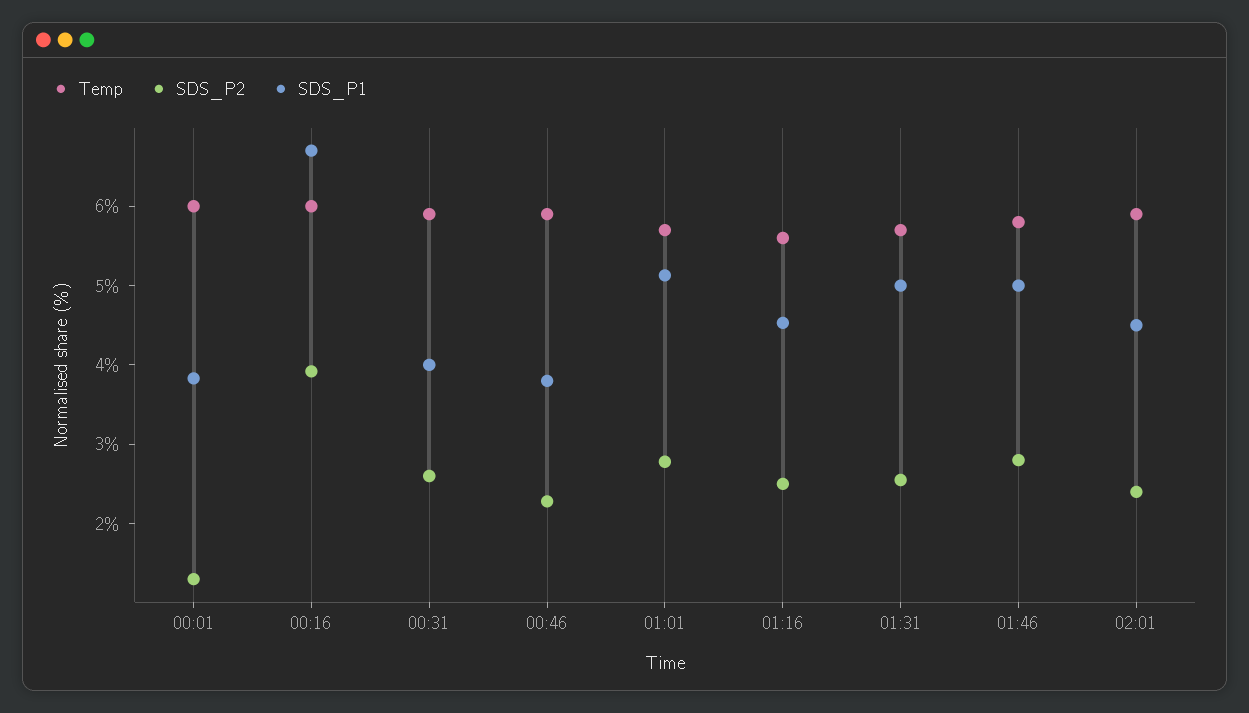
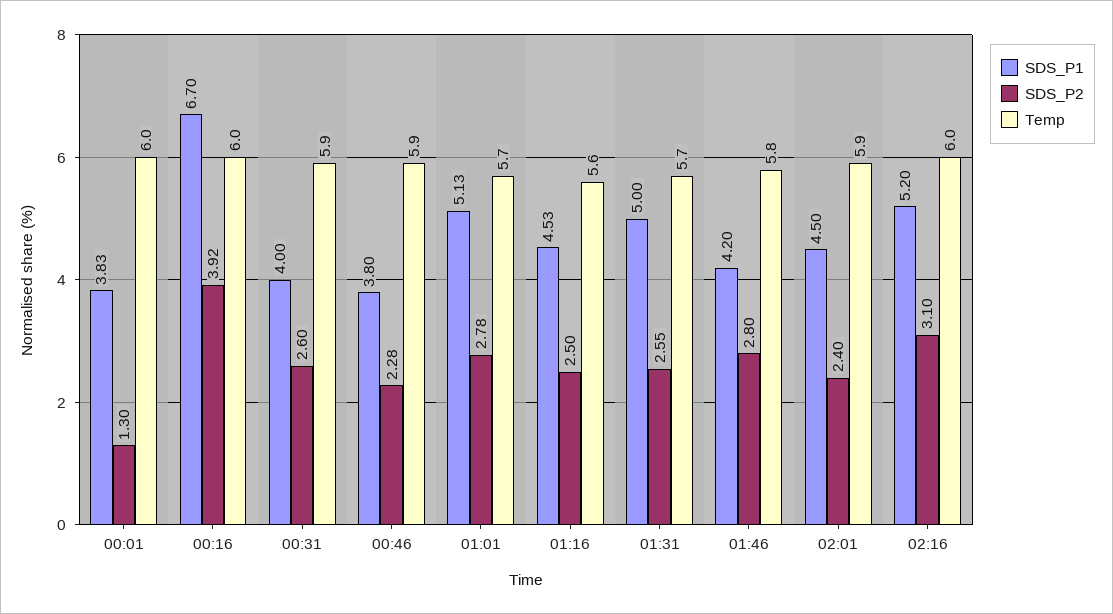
SDS_P1, 01:46: 5 -> 4.2
SDS_P1, 02:16: none -> 5.2
SDS_P2, 02:16: none -> 3.1
Temp, 02:16: none -> 6

